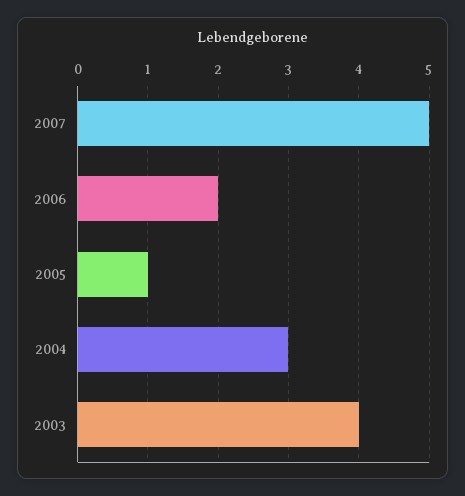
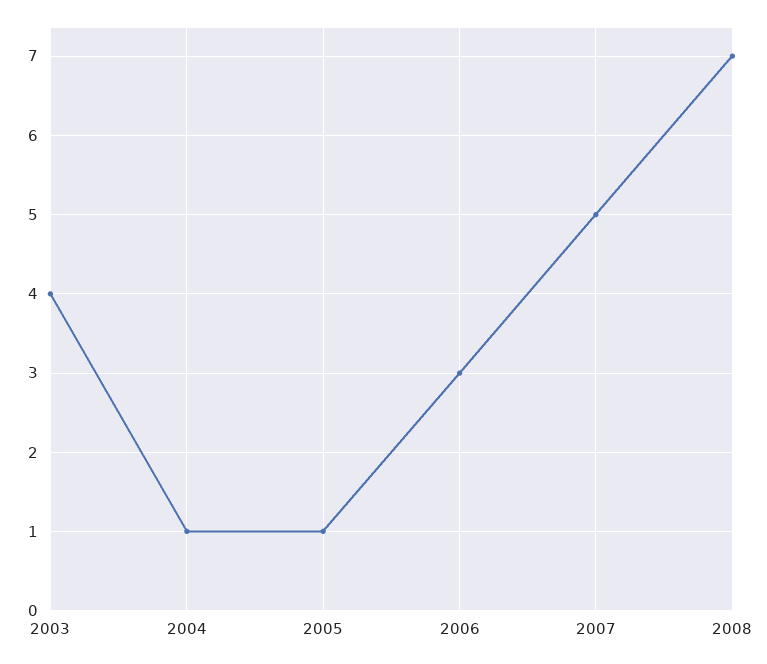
2006: 2 -> 3
2004: 3 -> 1
2008: none -> 7

